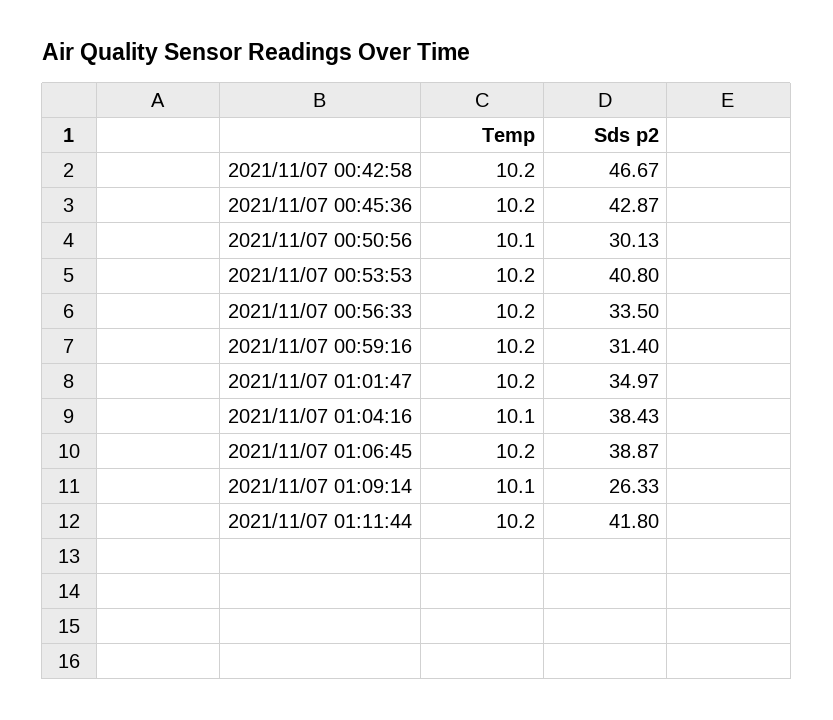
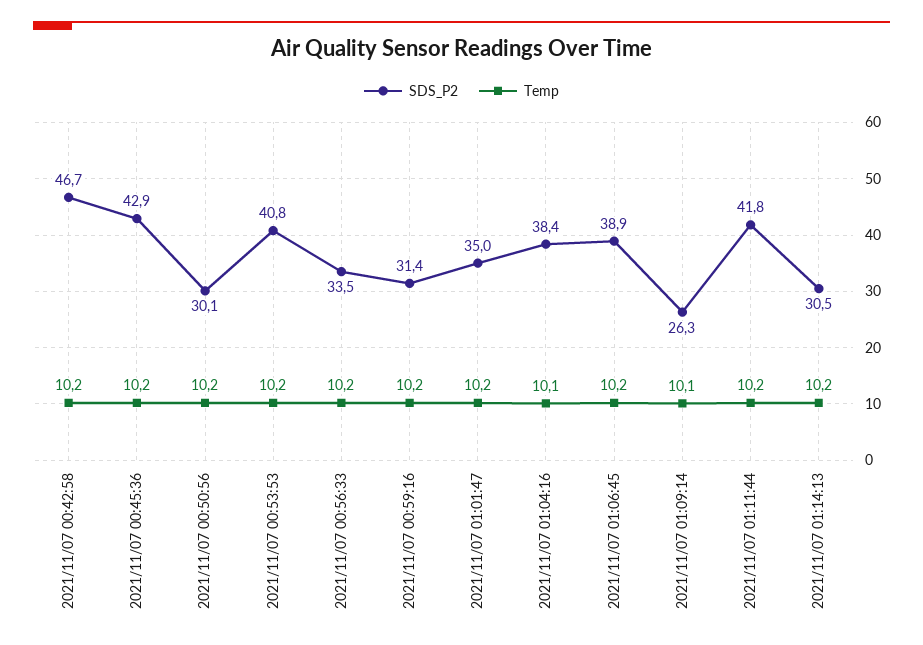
Temp, 2021/11/07 00:50:56: 10.1 -> 10.2
Sds p2, 2021/11/07 01:14:13: none -> 30.5
Temp, 2021/11/07 01:14:13: none -> 10.2

